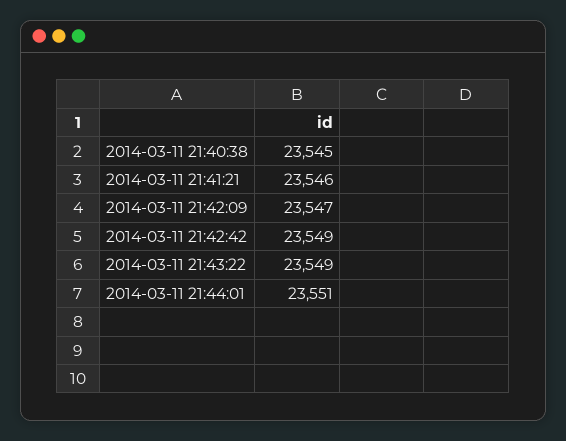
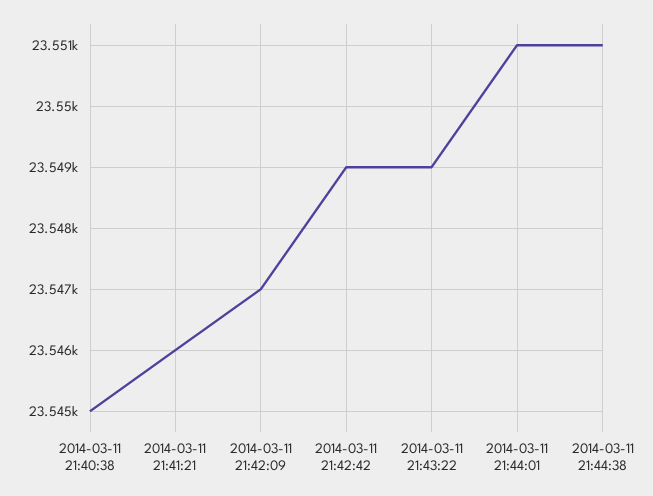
2014-03-11 21:44:38: none -> 23551

